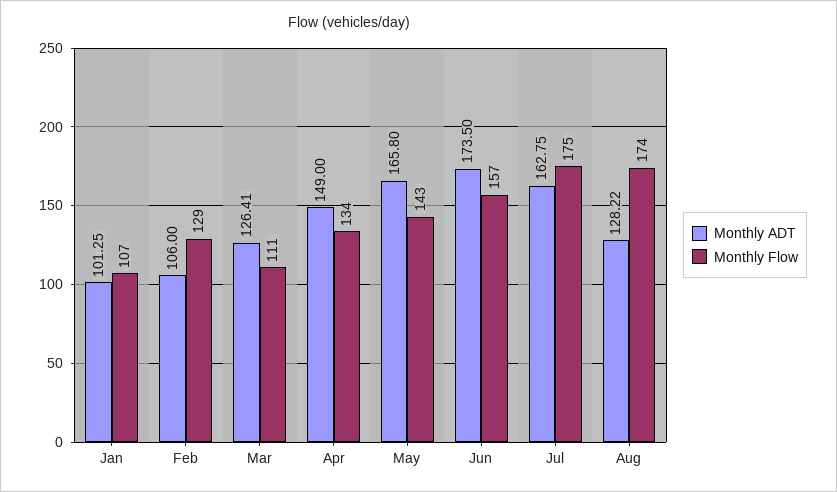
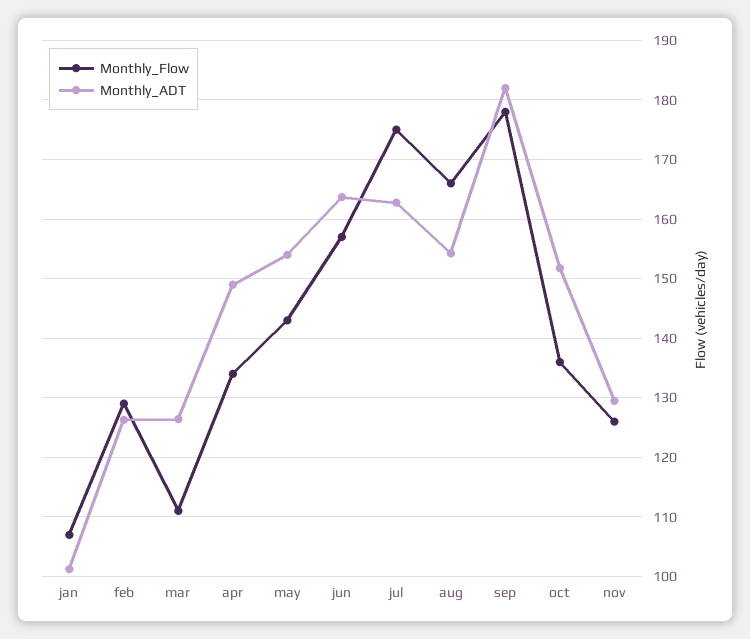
Monthly ADT, Feb: 106 -> 126
Monthly ADT, May: 165.8 -> 154
Monthly ADT, Jun: 173.5 -> 164
Monthly ADT, Aug: 128.22 -> 154
Monthly Flow, Aug: 174 -> 166
Monthly Flow, sep: none -> 178
Monthly ADT, sep: none -> 182
Monthly Flow, oct: none -> 136
Monthly ADT, oct: none -> 152
Monthly Flow, nov: none -> 126
Monthly ADT, nov: none -> 130

